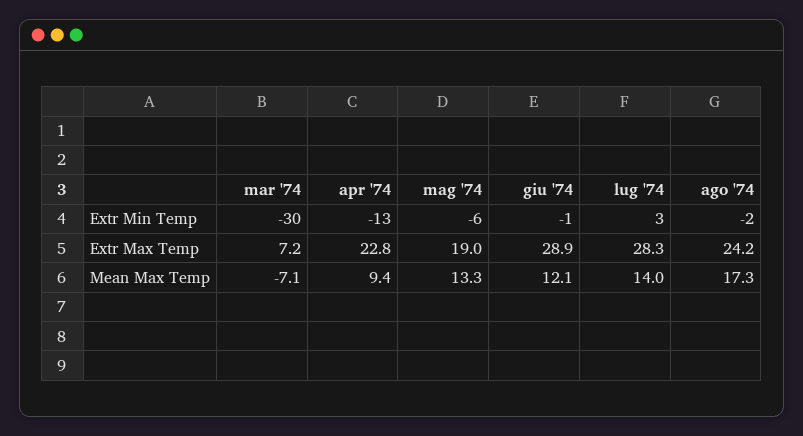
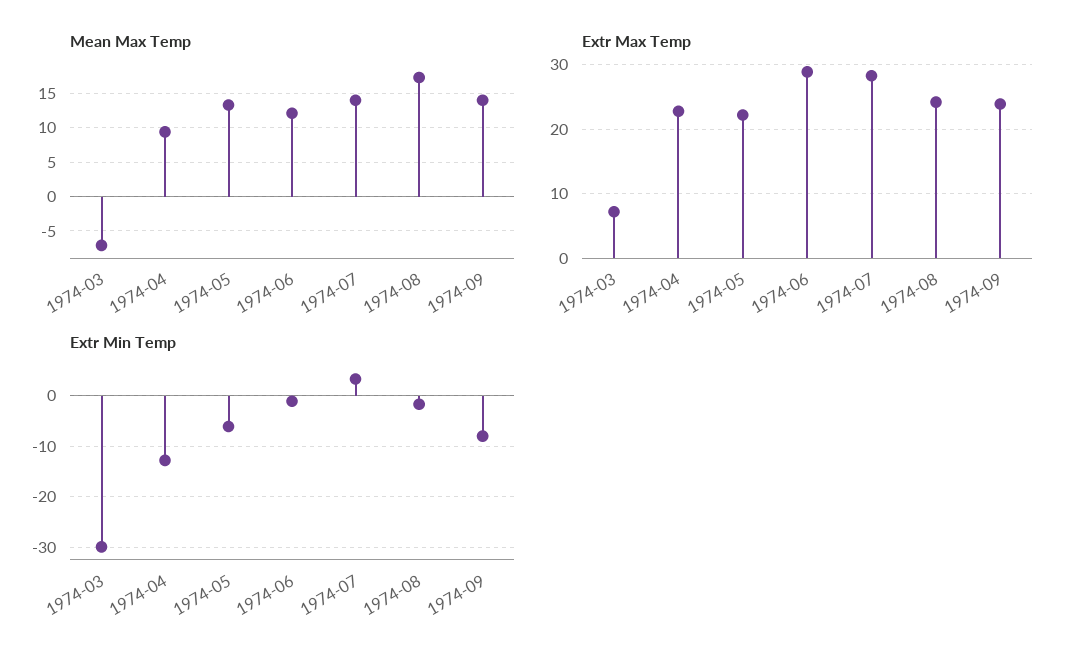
Extr Max Temp, mag '74: 19 -> 22
Mean Max Temp, 1974-09: none -> 14
Extr Max Temp, 1974-09: none -> 24
Extr Min Temp, 1974-09: none -> -8

